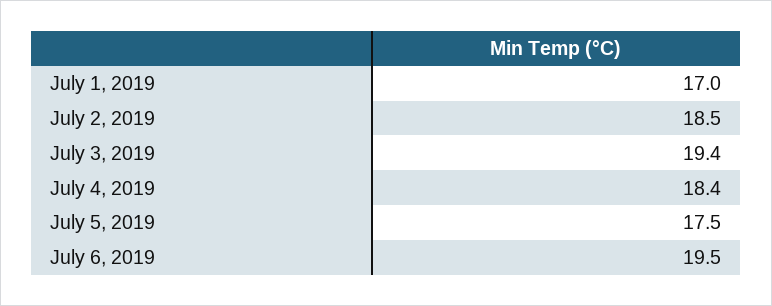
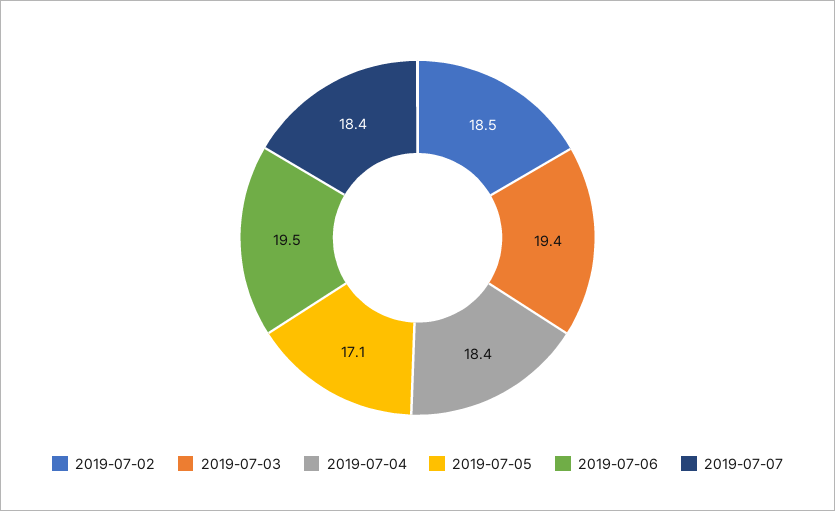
July 1, 2019: 17 -> none
July 5, 2019: 17.5 -> 17.1
2019-07-07: none -> 18.4

